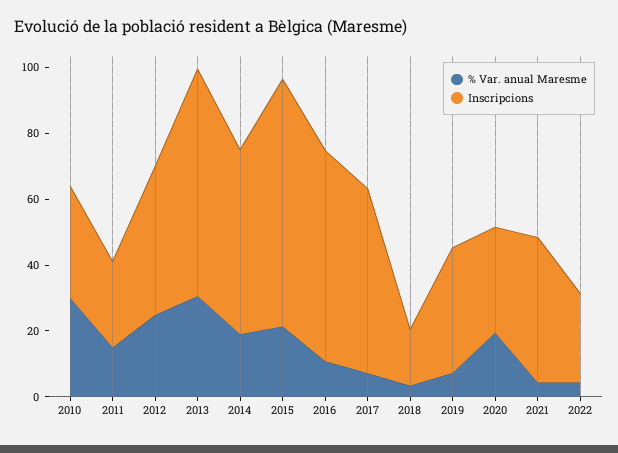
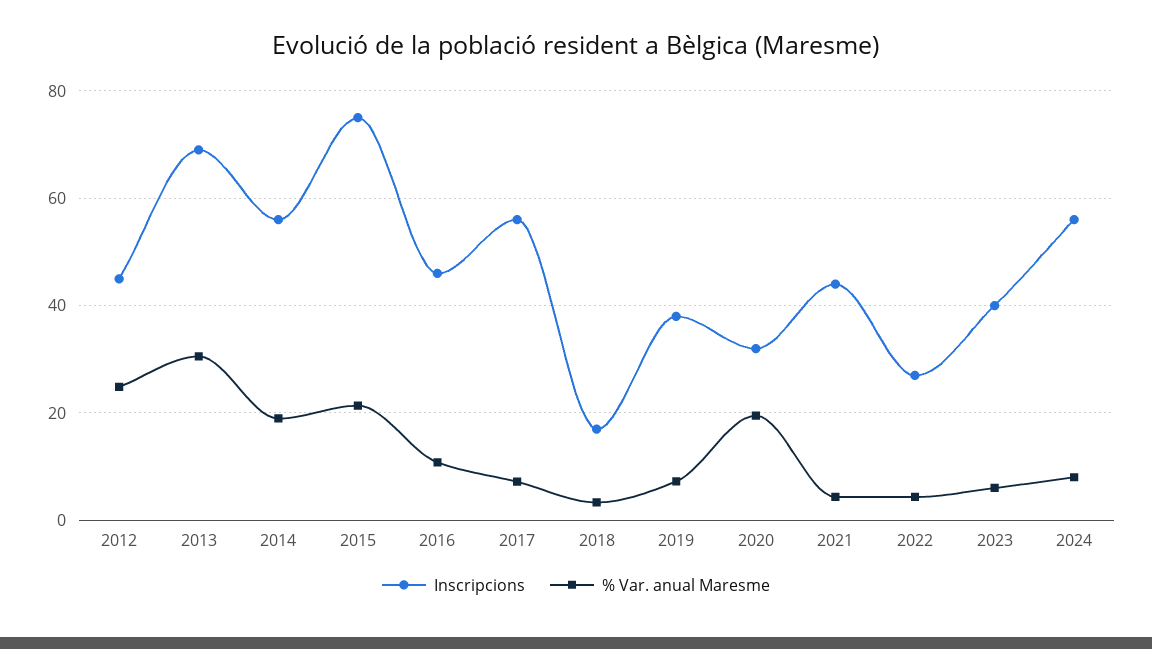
% Var. anual Maresme, 2010: 30 -> none
Inscripcions, 2010: 35 -> none
% Var. anual Maresme, 2011: 15 -> none
Inscripcions, 2011: 25 -> none
Inscripcions, 2016: 65 -> 46
Inscripcions, 2023: none -> 40
% Var. anual Maresme, 2023: none -> 6
Inscripcions, 2024: none -> 56
% Var. anual Maresme, 2024: none -> 8

